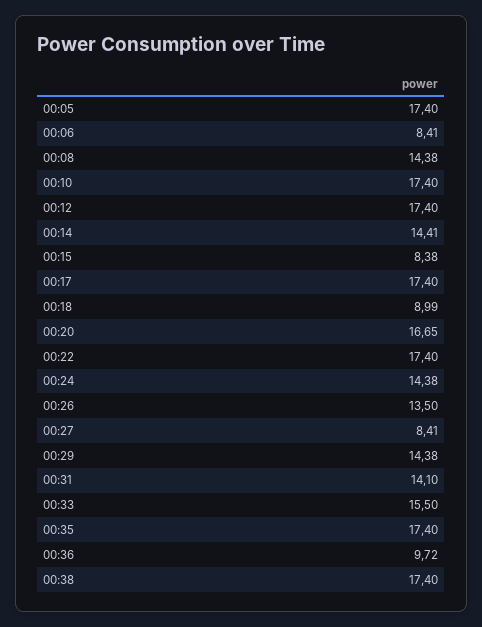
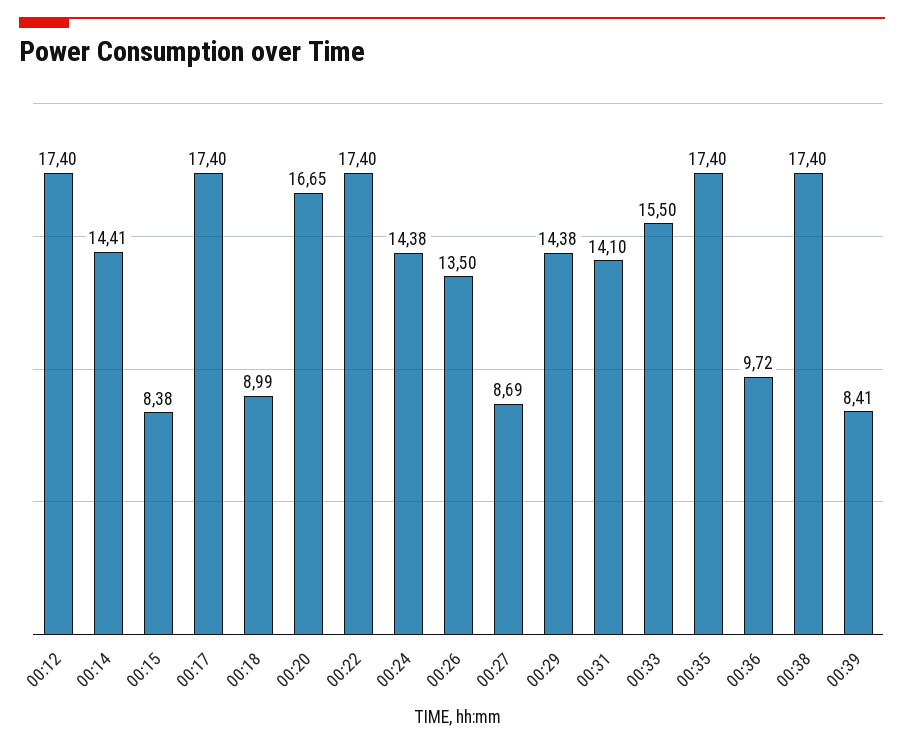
00:05: 17.4 -> none
00:06: 8.41 -> none
00:08: 14.38 -> none
00:10: 17.4 -> none
00:27: 8.41 -> 8.69
00:39: none -> 8.41

